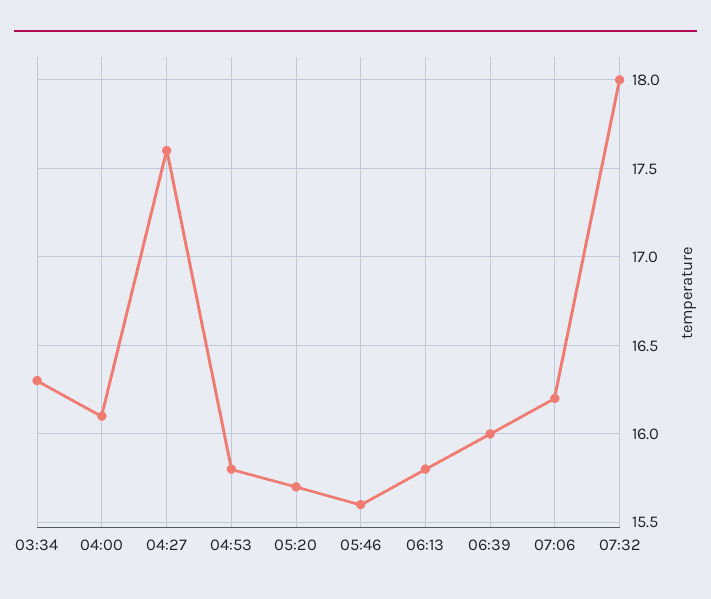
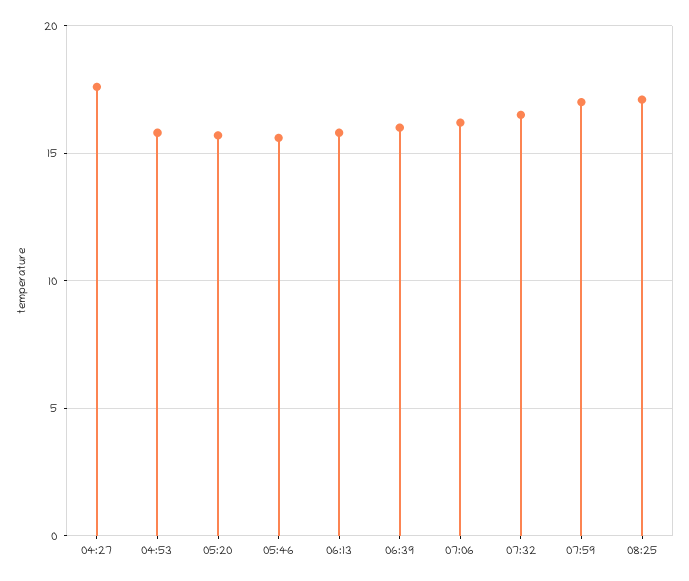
03:34: 16.3 -> none
04:00: 16.1 -> none
07:32: 18 -> 16.5
07:59: none -> 17
08:25: none -> 17

